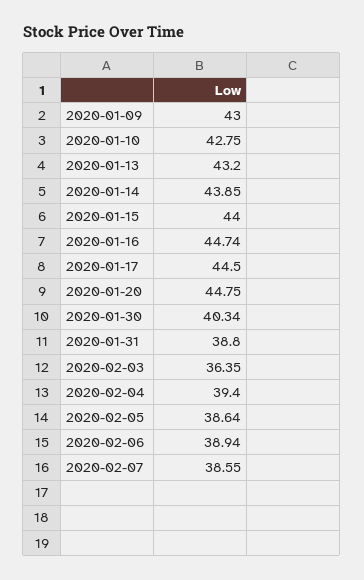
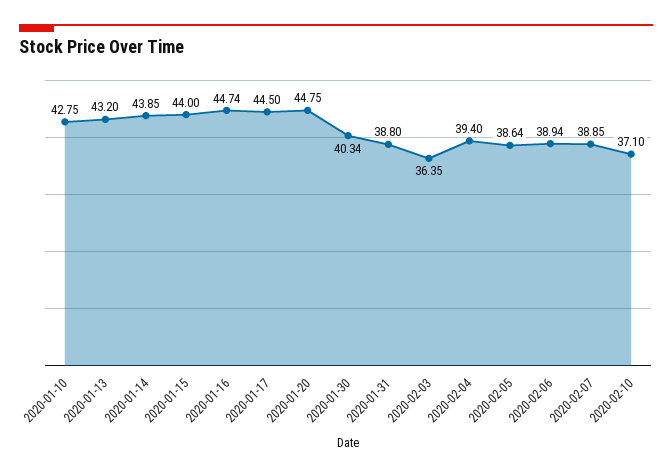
2020-01-09: 43 -> none
2020-02-07: 38.55 -> 38.85
2020-02-10: none -> 37.1

